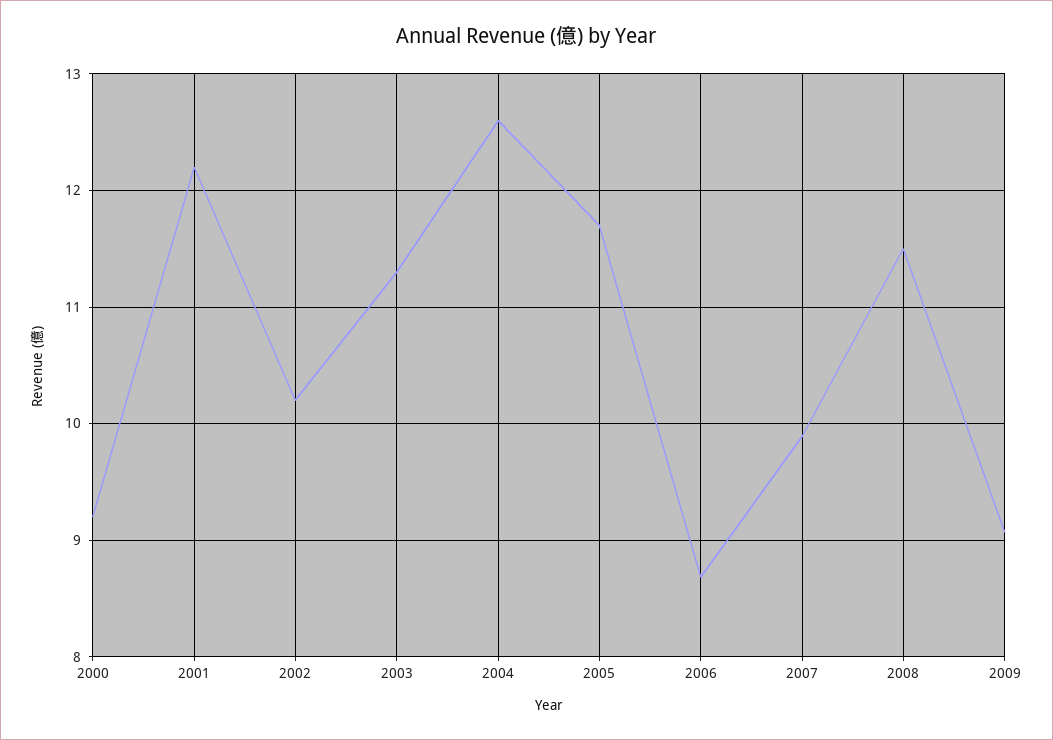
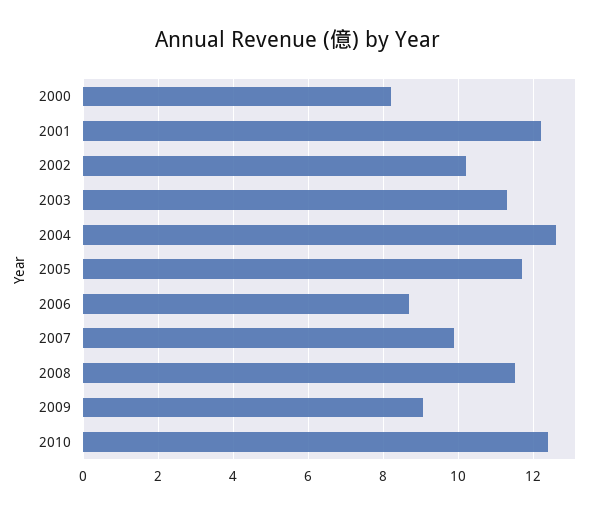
2000: 9.2 -> 8.2
2010: none -> 12.4

